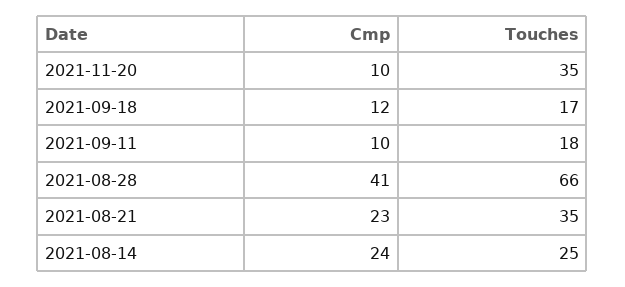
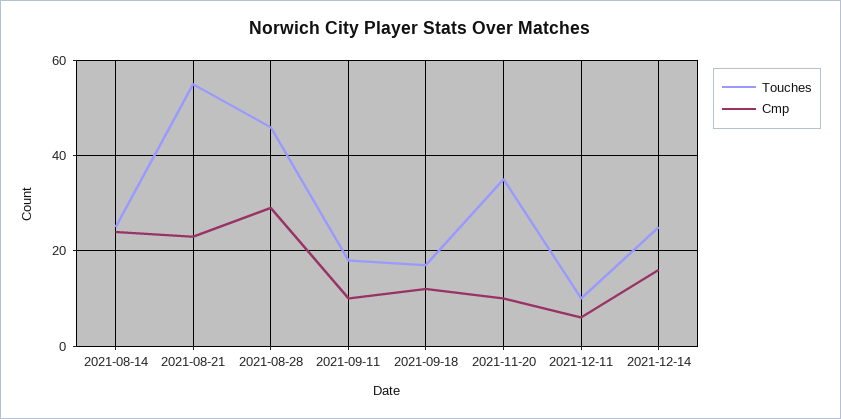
Cmp, 2021-08-28: 41 -> 30
Touches, 2021-08-28: 66 -> 45
Touches, 2021-08-21: 35 -> 55
Touches, 2021-12-11: none -> 10
Cmp, 2021-12-11: none -> 5
Touches, 2021-12-14: none -> 25
Cmp, 2021-12-14: none -> 15

